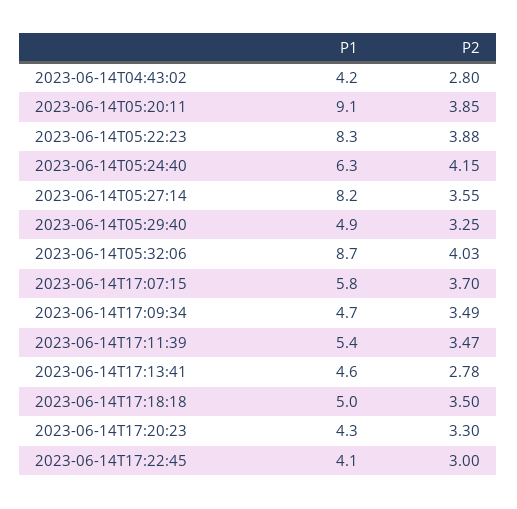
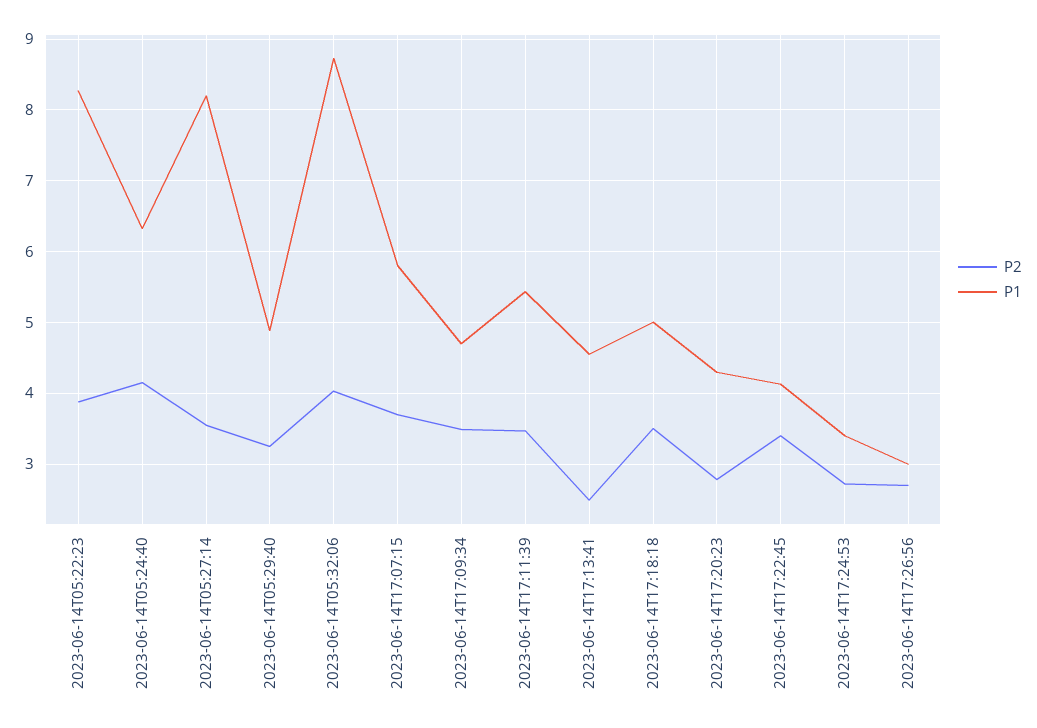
P1, 2023-06-14T04:43:02: 4.2 -> none
P2, 2023-06-14T04:43:02: 2.8 -> none
P1, 2023-06-14T05:20:11: 9.1 -> none
P2, 2023-06-14T05:20:11: 3.85 -> none
P2, 2023-06-14T17:13:41: 2.78 -> 2.5
P2, 2023-06-14T17:20:23: 3.3 -> 2.8
P2, 2023-06-14T17:22:45: 3 -> 3.4
P2, 2023-06-14T17:24:53: none -> 2.7
P1, 2023-06-14T17:24:53: none -> 3.4
P2, 2023-06-14T17:26:56: none -> 2.7
P1, 2023-06-14T17:26:56: none -> 3

